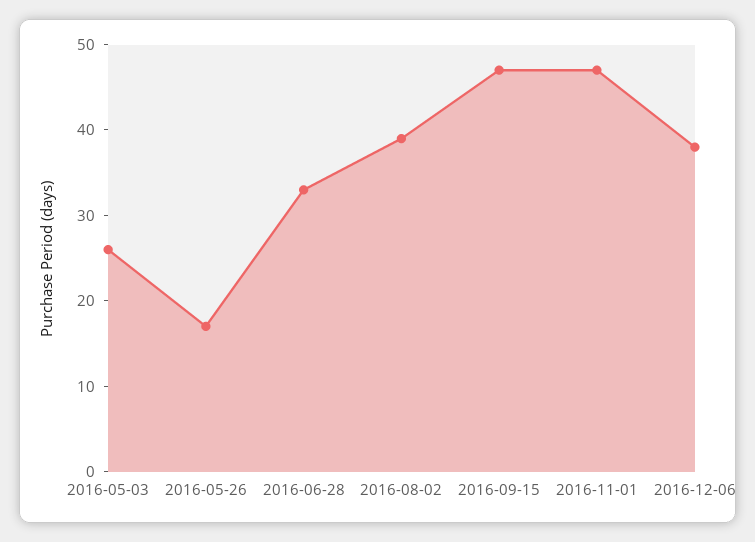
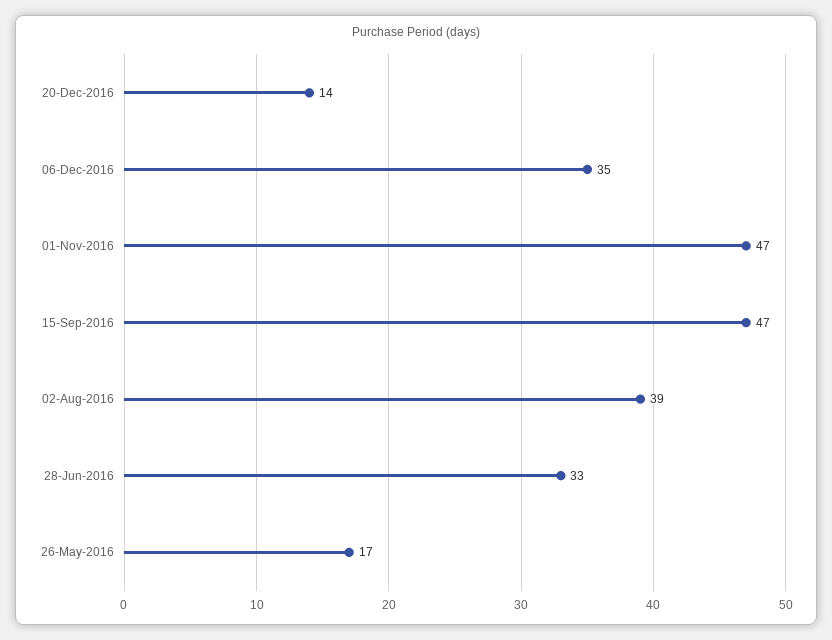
2016-05-03: 26 -> none
2016-12-06: 38 -> 35
20-Dec-2016: none -> 14

